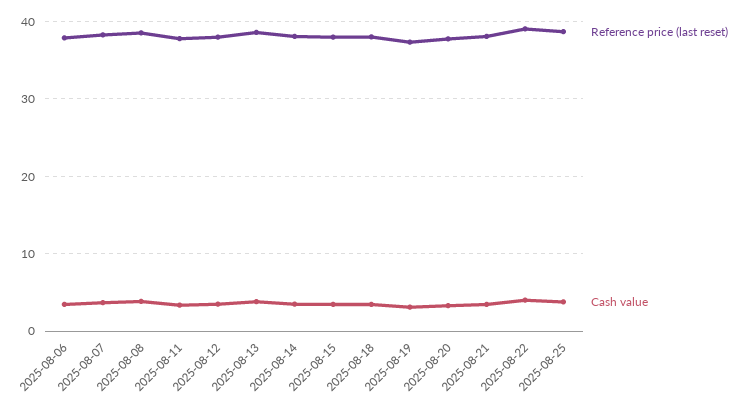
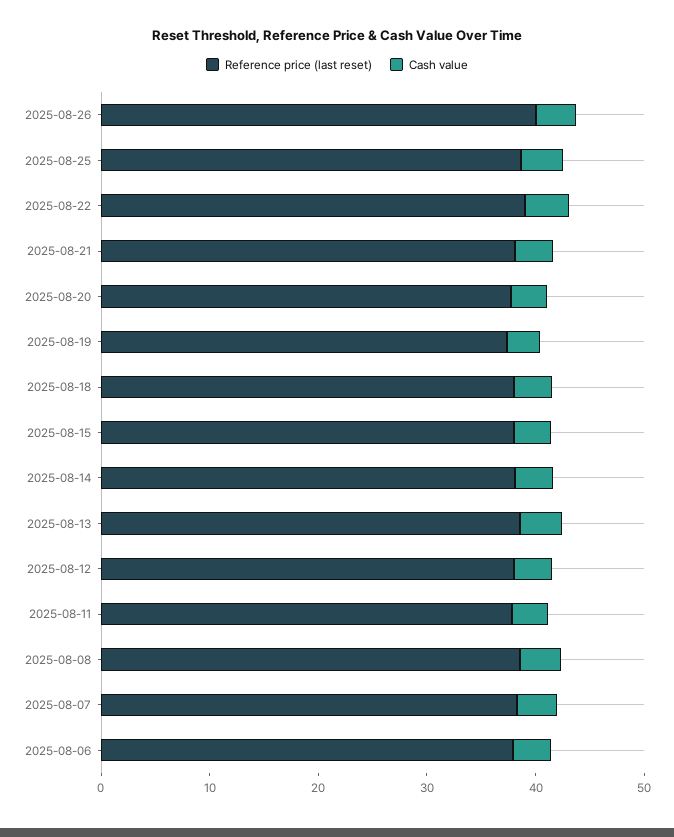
Reference price (last reset), 2025-08-26: none -> 40
Cash value, 2025-08-26: none -> 4

